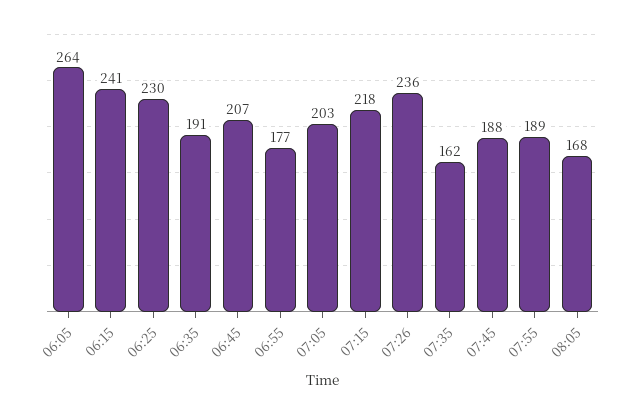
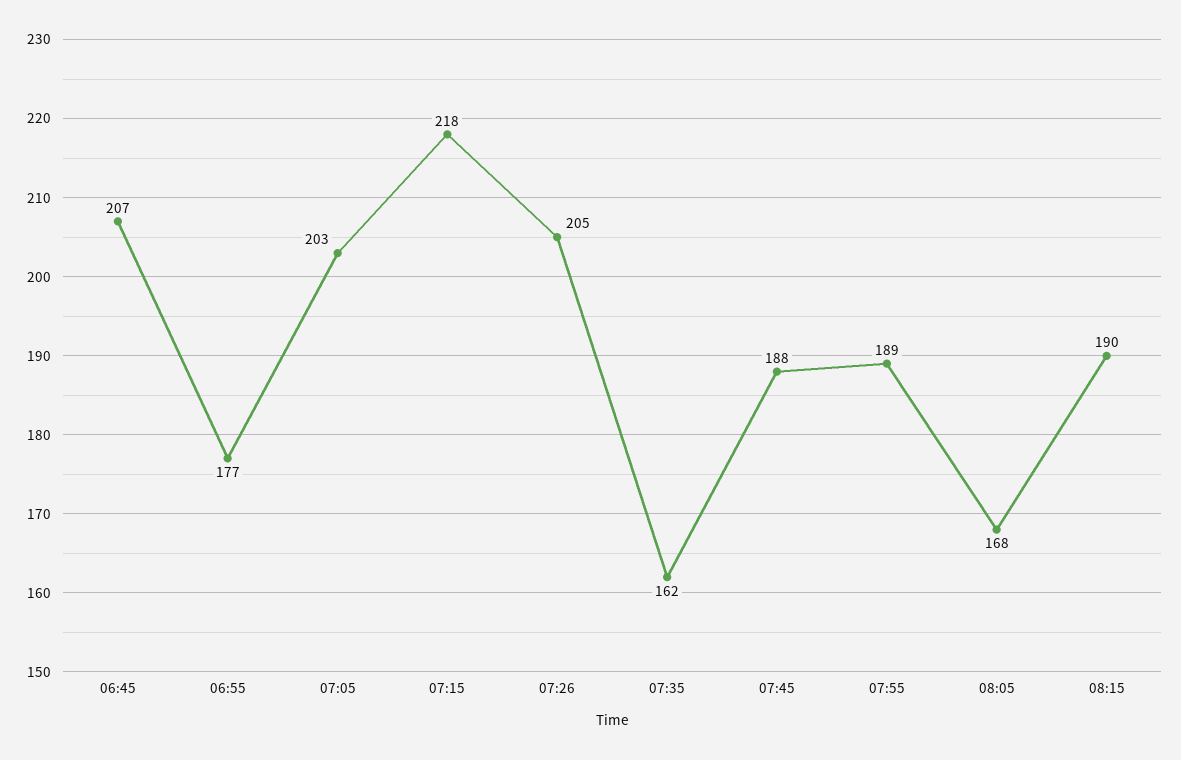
06:05: 264 -> none
06:15: 241 -> none
06:25: 230 -> none
06:35: 191 -> none
07:26: 236 -> 205
08:15: none -> 190

